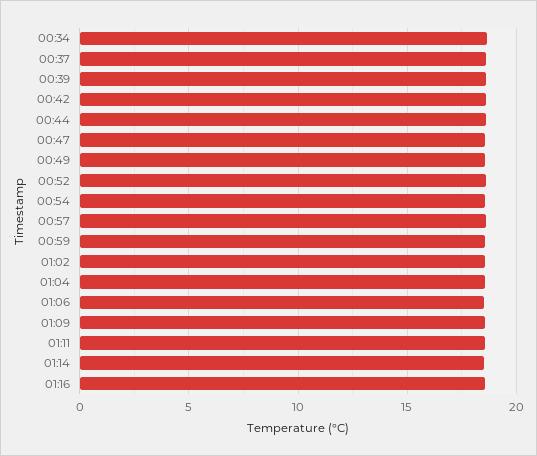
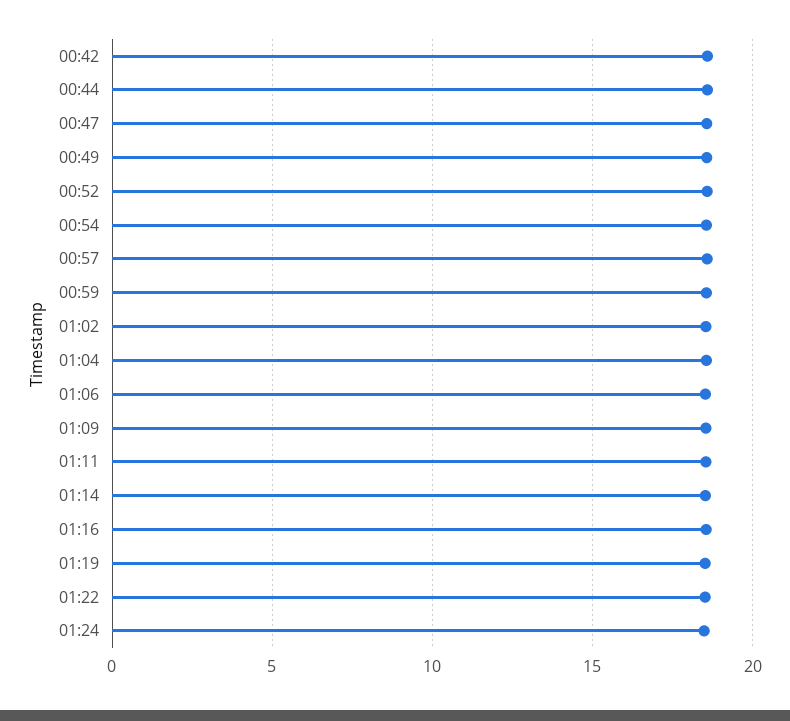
00:34: 18.5 -> none
00:37: 18.5 -> none
00:39: 18.5 -> none
01:19: none -> 18.5
01:22: none -> 18.5
01:24: none -> 18.5

